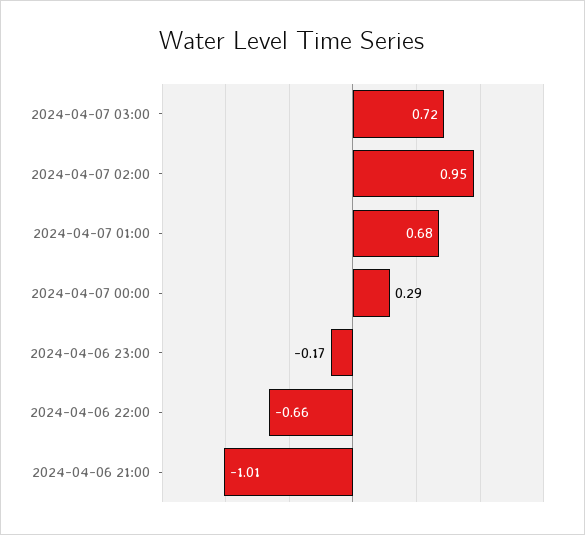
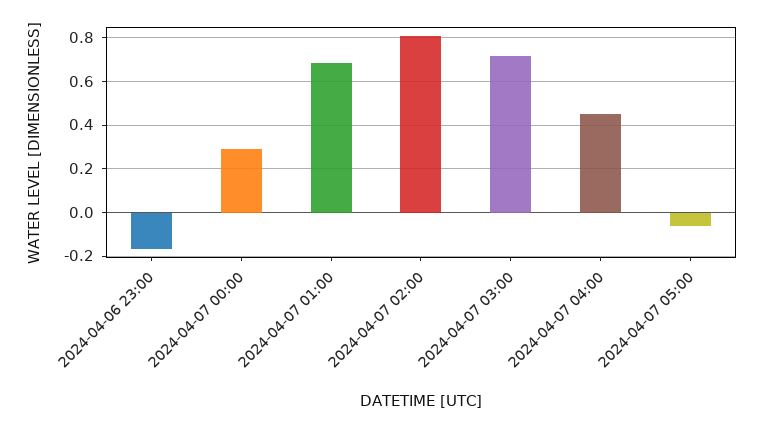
2024-04-07 02:00: 0.95 -> 0.8
2024-04-06 22:00: -0.66 -> none
2024-04-06 21:00: -1.01 -> none
2024-04-07 04:00: none -> 0.45
2024-04-07 05:00: none -> -0.05

